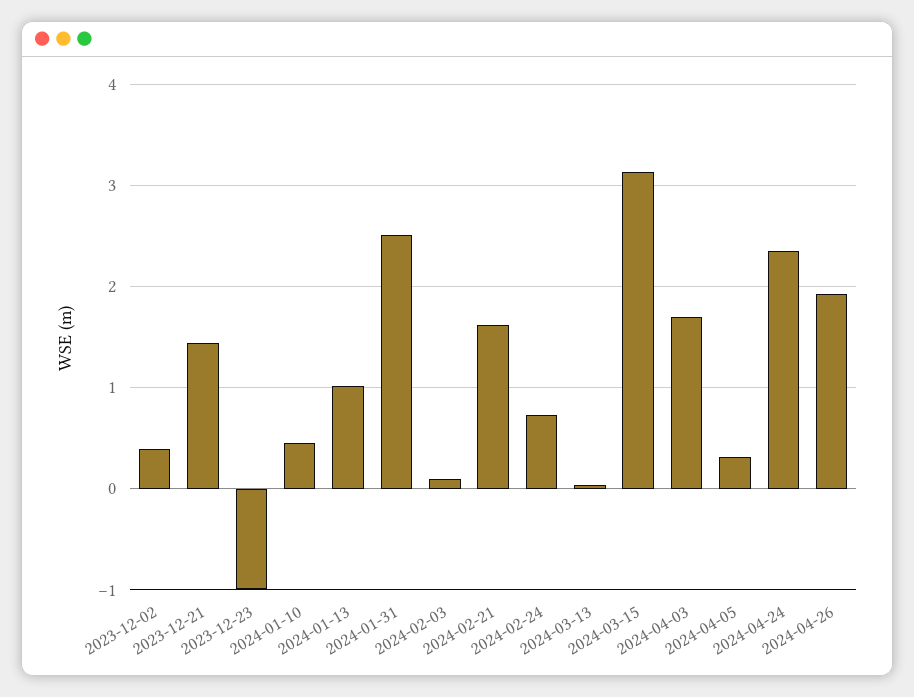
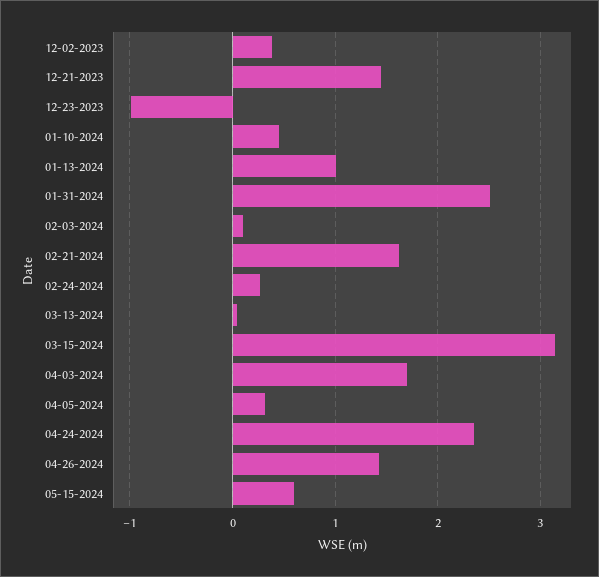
2024-02-24: 0.7 -> 0.3
2024-04-26: 1.9 -> 1.4
05-15-2024: none -> 0.6

